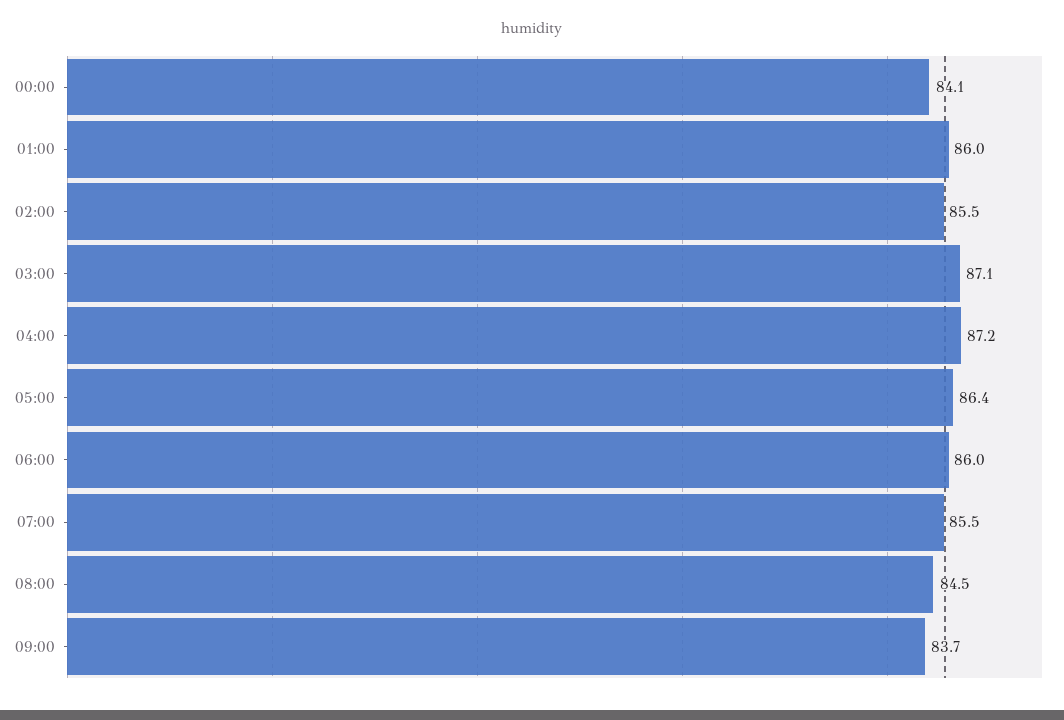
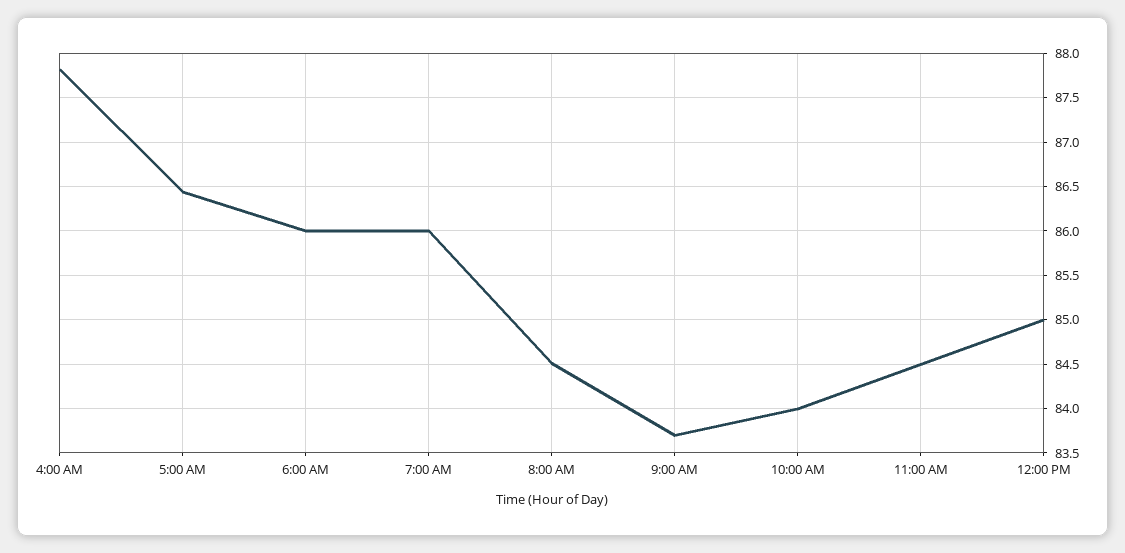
00:00: 84.1 -> none
01:00: 86 -> none
02:00: 85.5 -> none
03:00: 87.1 -> none
04:00: 87.2 -> 87.8
07:00: 85.5 -> 86
10:00 AM: none -> 84
11:00 AM: none -> 84.5
12:00 PM: none -> 85

